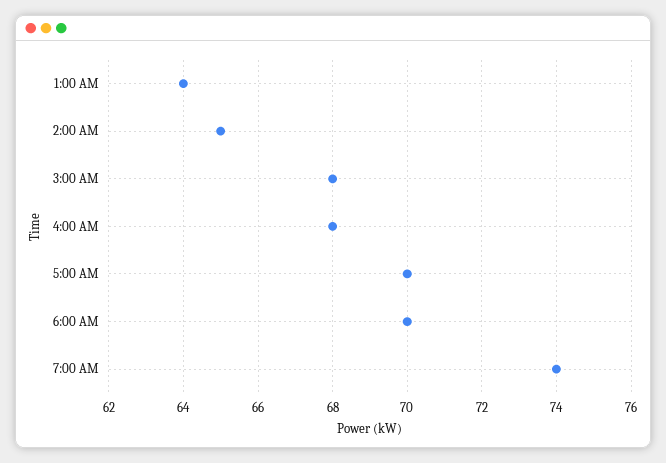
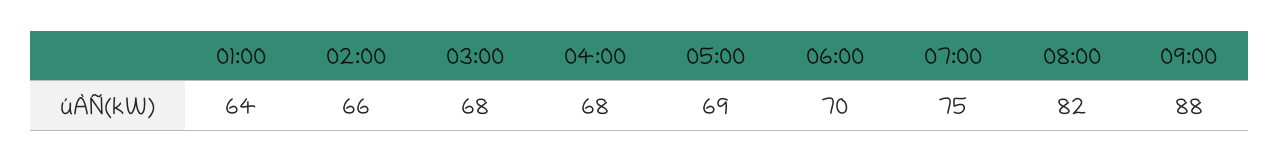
2:00 AM: 65 -> 66
5:00 AM: 70 -> 69
7:00 AM: 74 -> 75
08:00: none -> 82
09:00: none -> 88

